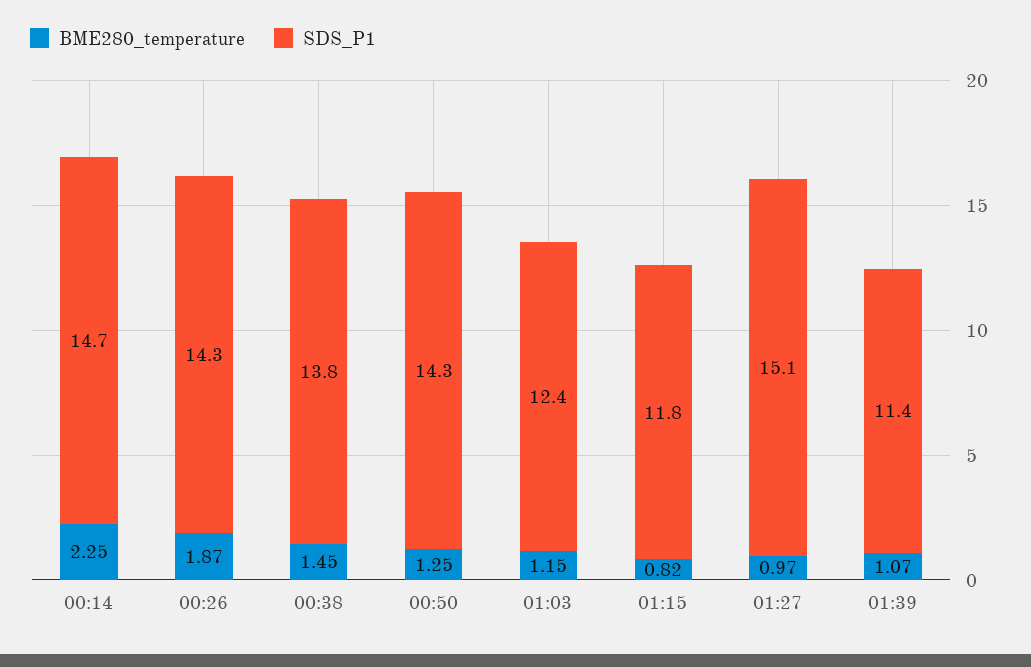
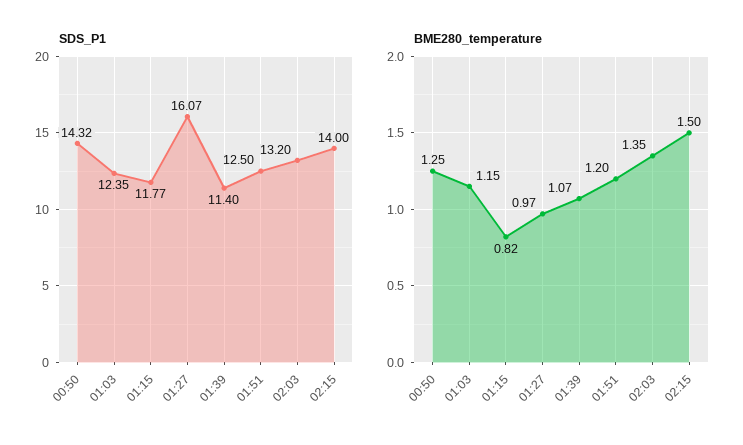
BME280_temperature, 00:14: 2.25 -> none
SDS_P1, 00:14: 14.7 -> none
BME280_temperature, 00:26: 1.87 -> none
SDS_P1, 00:26: 14.3 -> none
BME280_temperature, 00:38: 1.45 -> none
SDS_P1, 00:38: 13.8 -> none
SDS_P1, 01:27: 15.1 -> 16.07
SDS_P1, 01:51: none -> 12.5
SDS_P1, 02:03: none -> 13.2
SDS_P1, 02:15: none -> 14
BME280_temperature, 01:51: none -> 1.2
BME280_temperature, 02:03: none -> 1.35
BME280_temperature, 02:15: none -> 1.5

